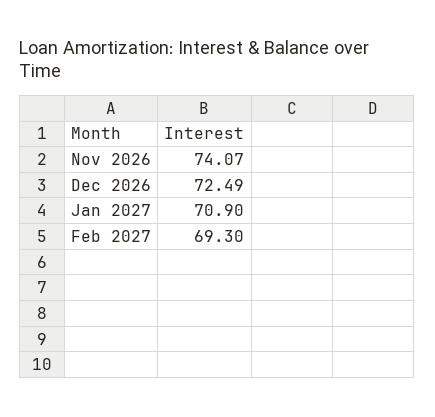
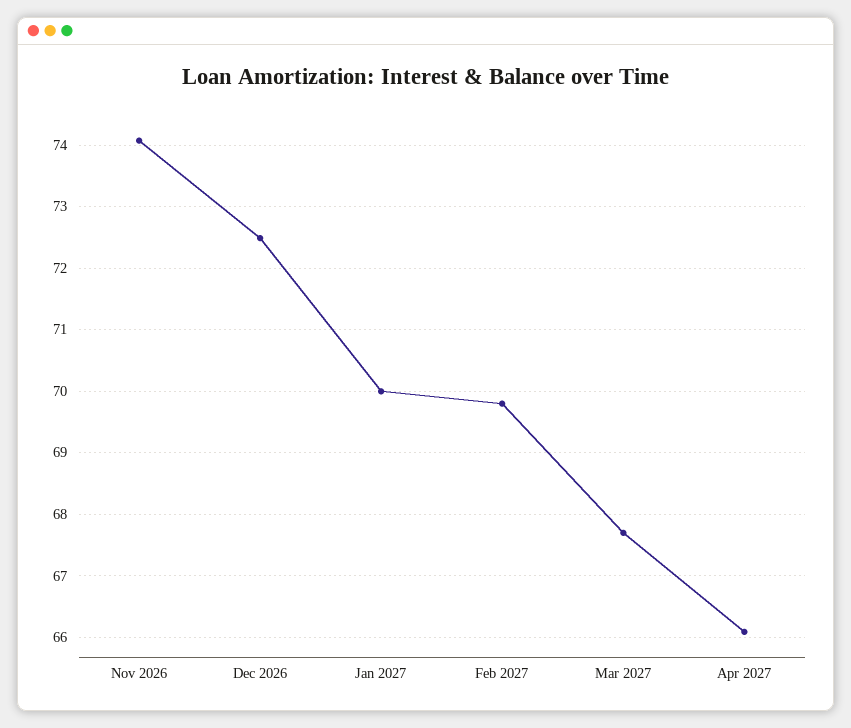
Jan 2027: 70.9 -> 70
Feb 2027: 69.3 -> 69.8
Mar 2027: none -> 67.7
Apr 2027: none -> 66.1

